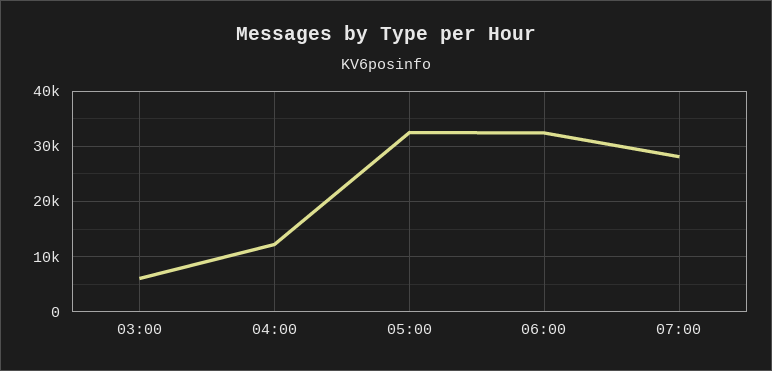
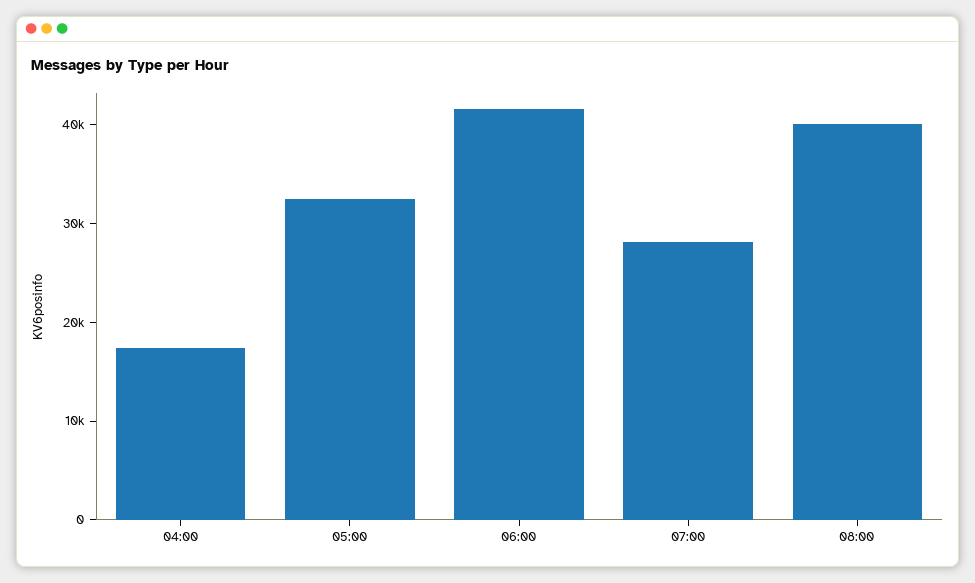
03:00: 6000 -> none
04:00: 12000 -> 18000
06:00: 32000 -> 42000
08:00: none -> 40000

